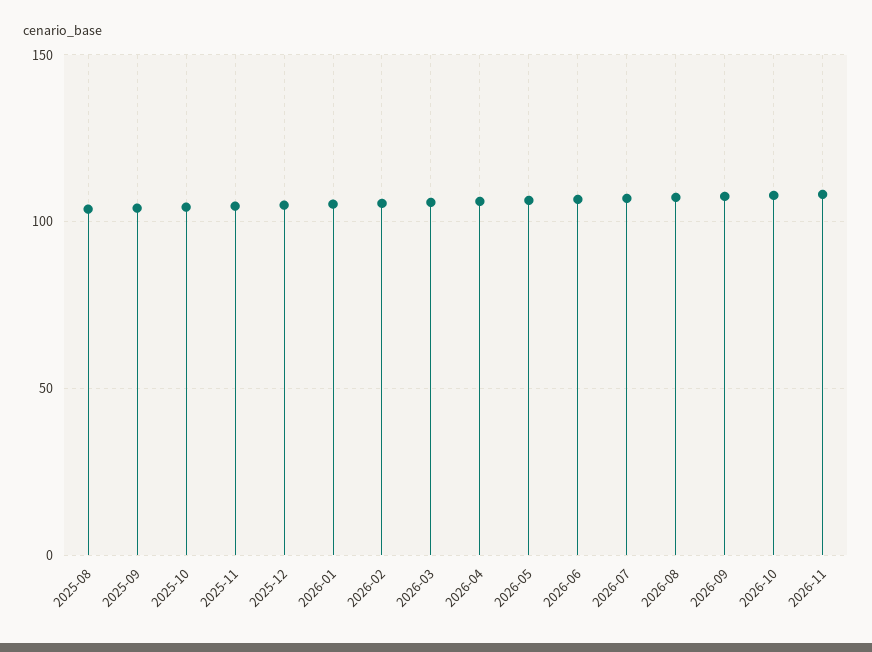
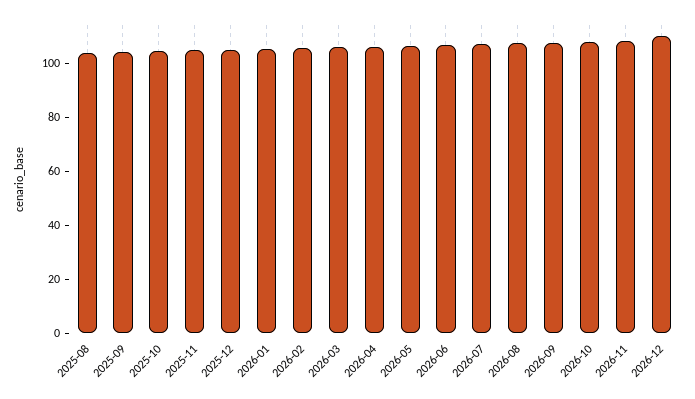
2026-12: none -> 110

